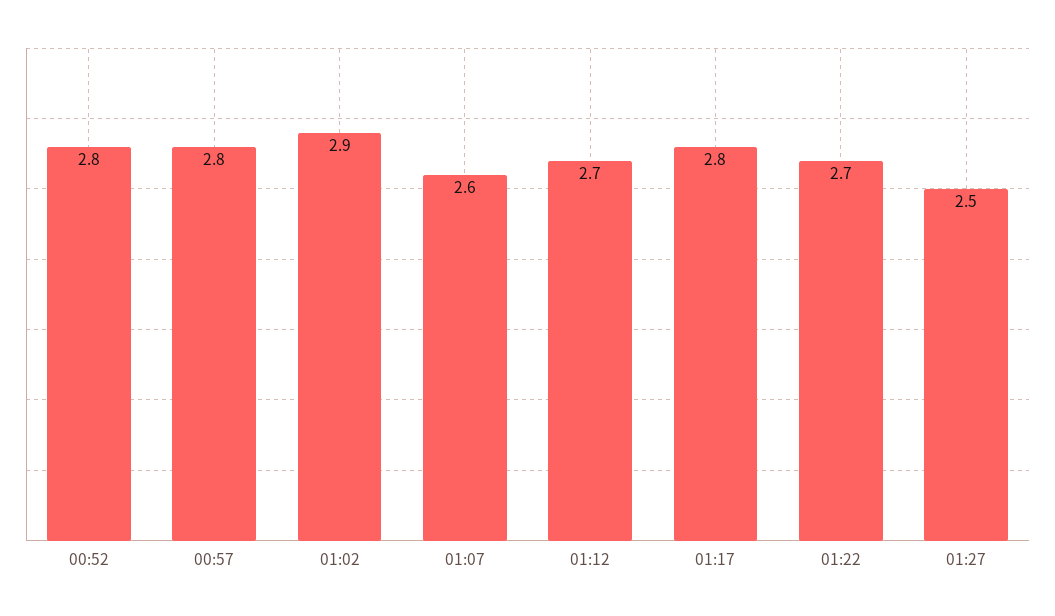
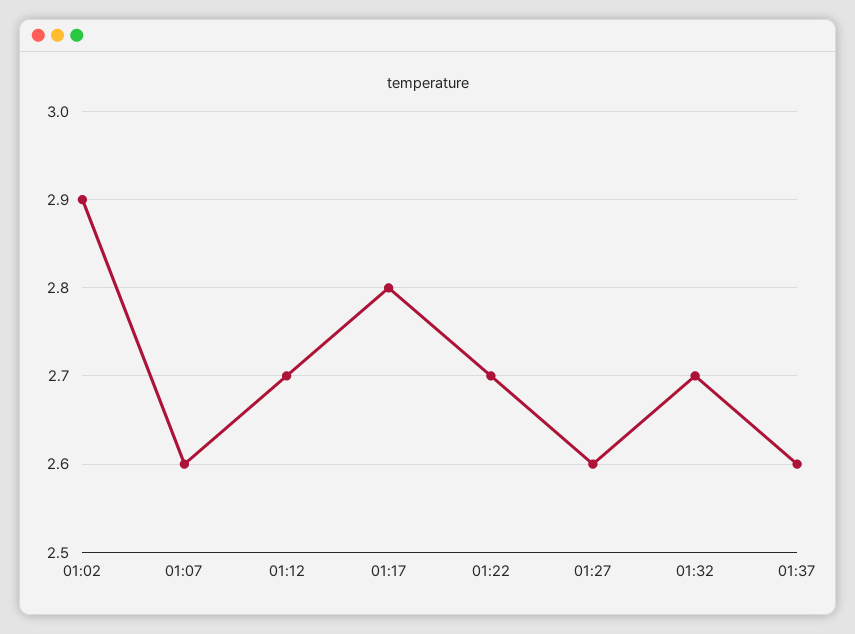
00:52: 2.8 -> none
00:57: 2.8 -> none
01:27: 2.5 -> 2.6
01:32: none -> 2.7
01:37: none -> 2.6

